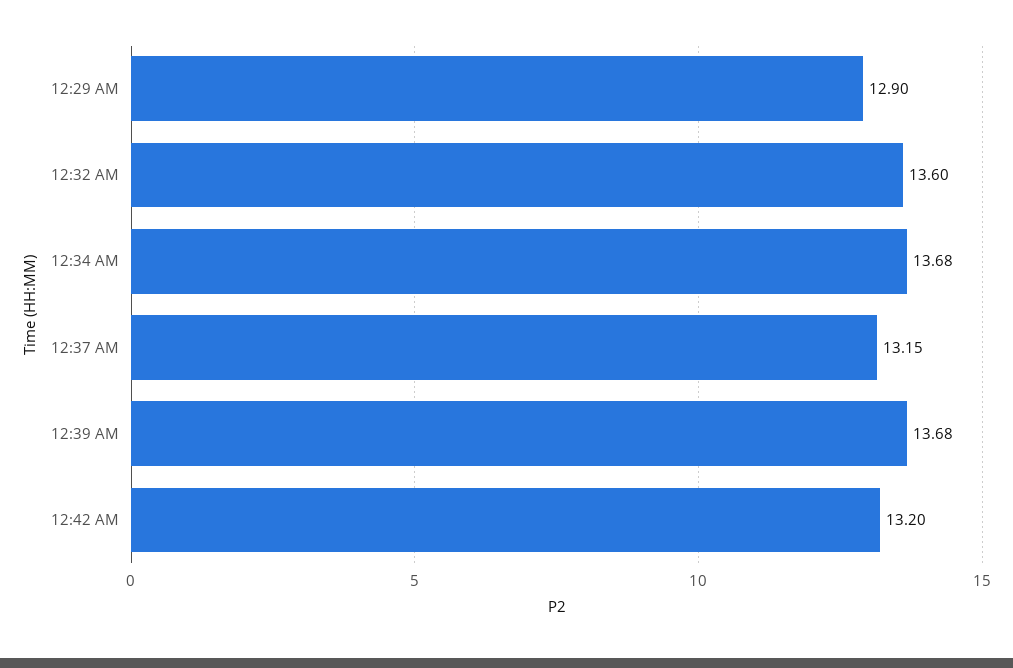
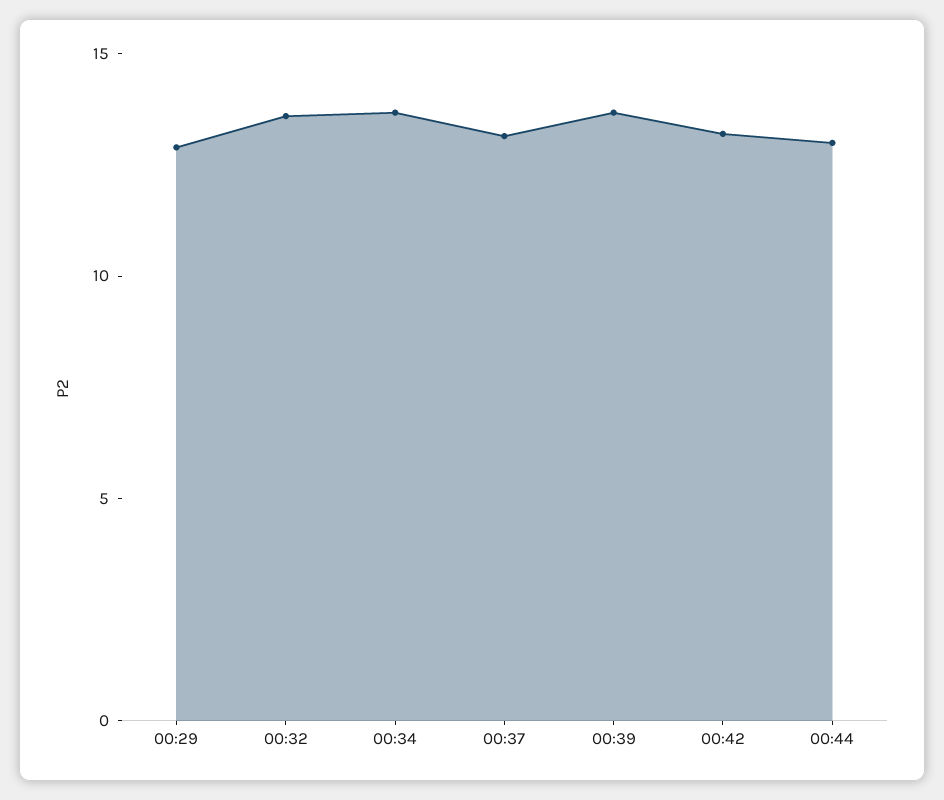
00:44: none -> 13

